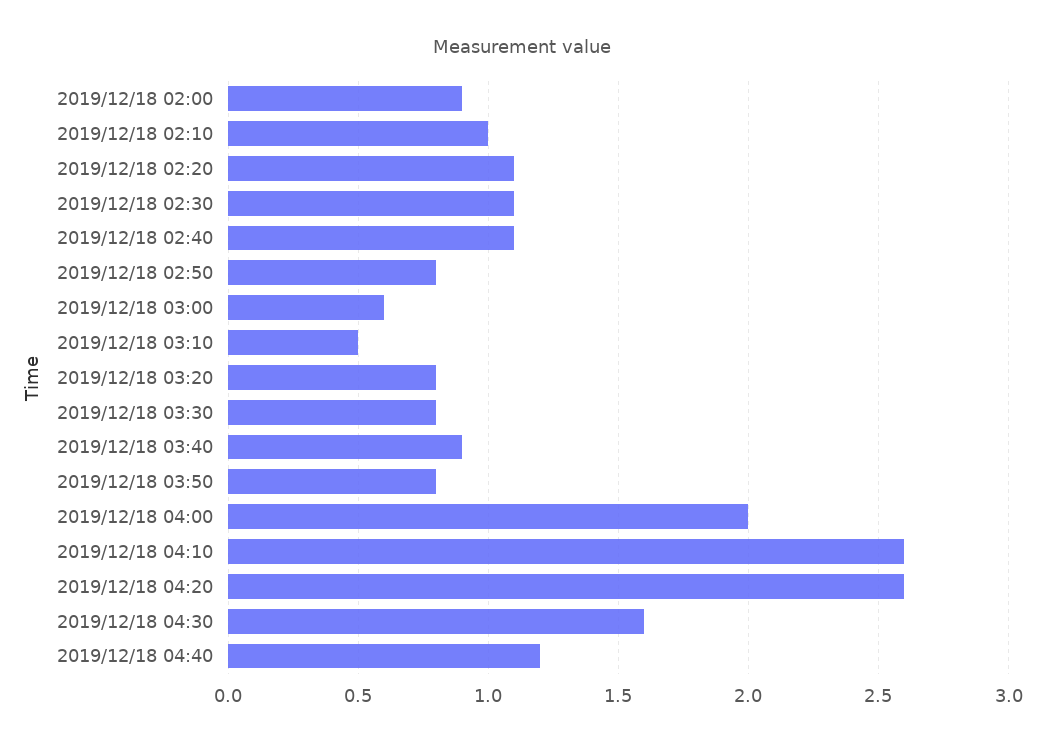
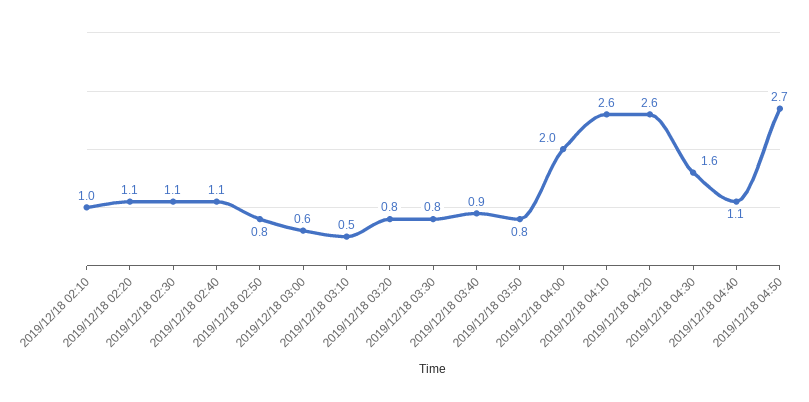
2019/12/18 02:00: 0.9 -> none
2019/12/18 04:40: 1.2 -> 1.1
2019/12/18 04:50: none -> 2.7

